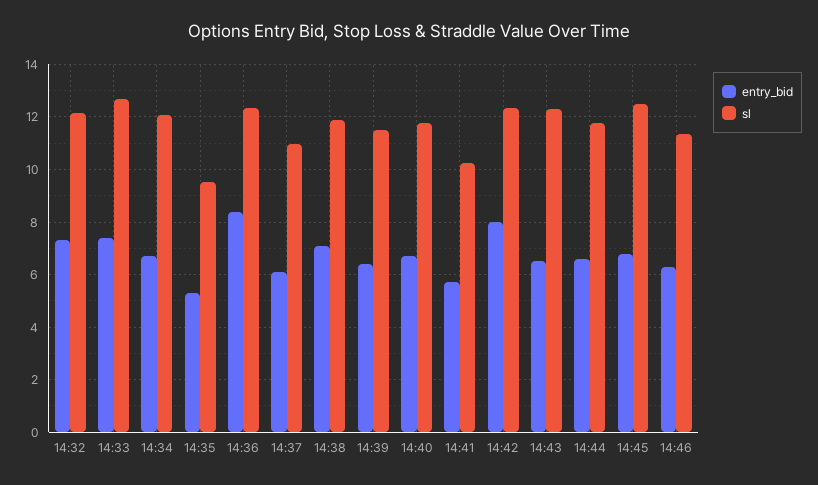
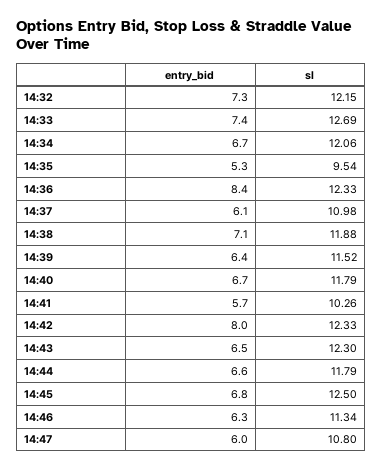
entry_bid, 14:47: none -> 6
sl, 14:47: none -> 10.8

